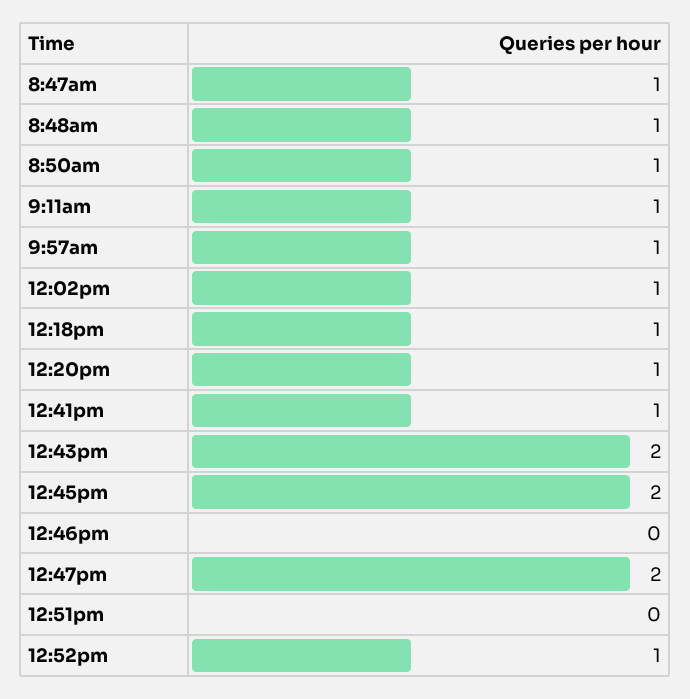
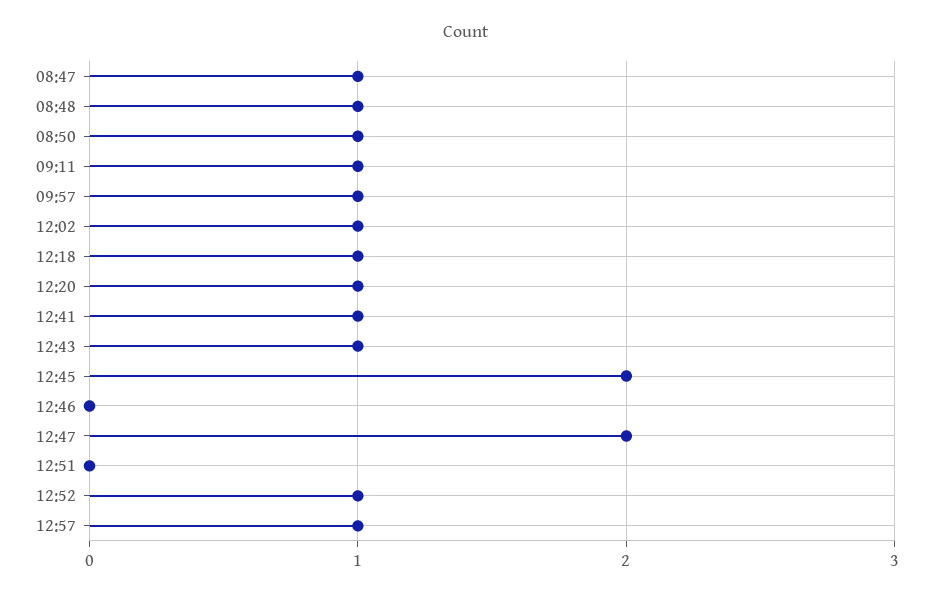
12:43pm: 2 -> 1
12:57: none -> 1

